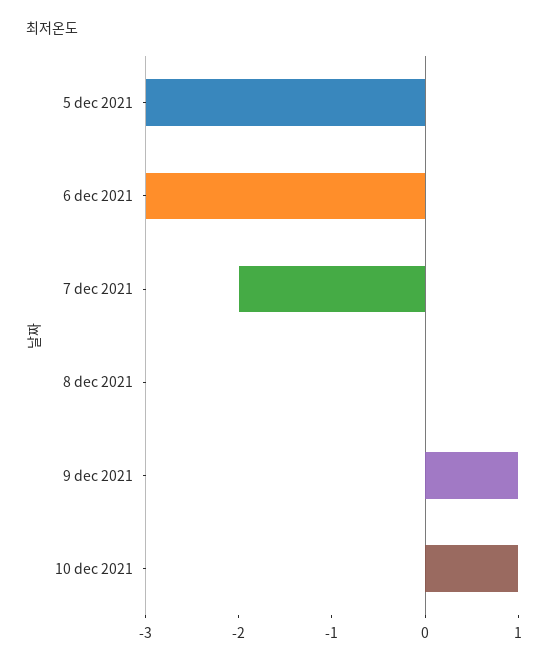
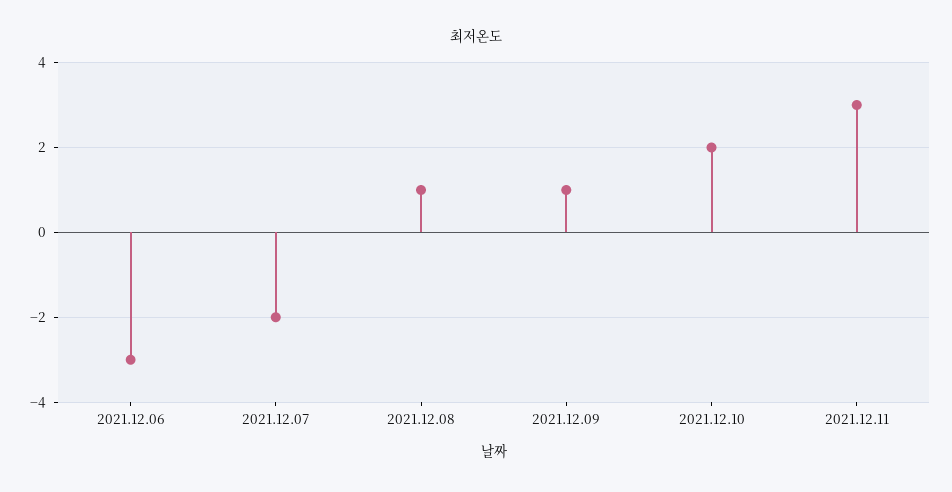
5 dec 2021: -3 -> none
8 dec 2021: 0 -> 1
10 dec 2021: 1 -> 2
2021.12.11: none -> 3

